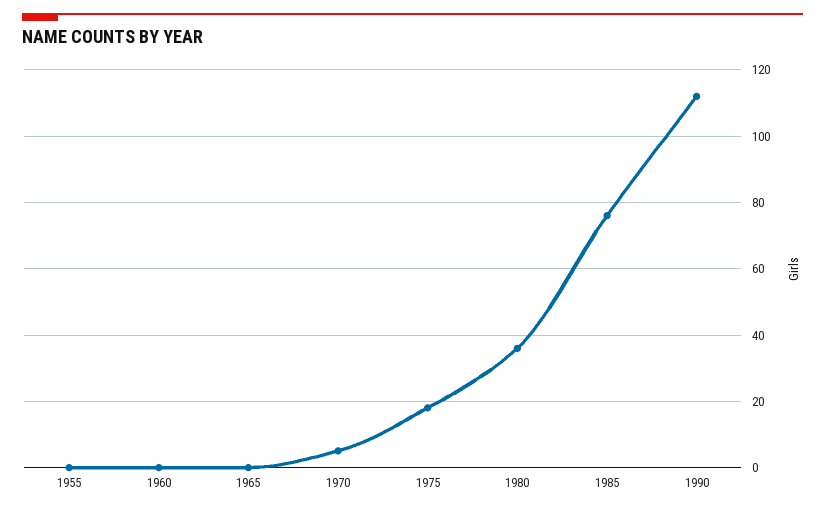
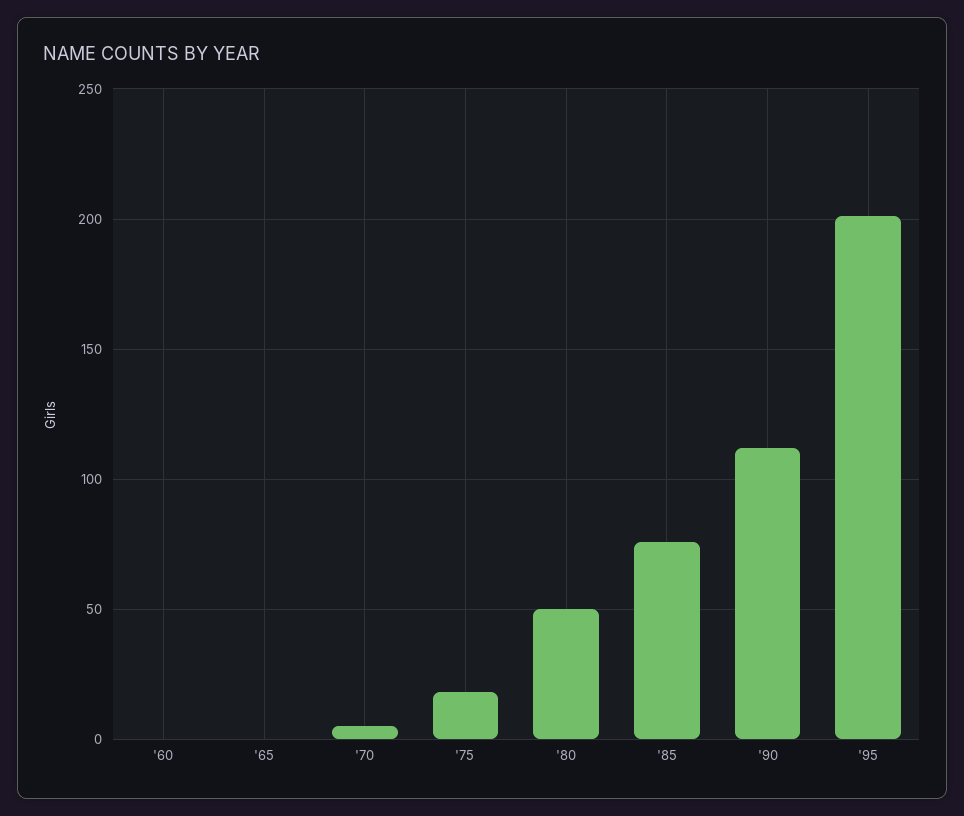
1955: 0 -> none
1980: 35 -> 50
'95: none -> 200

